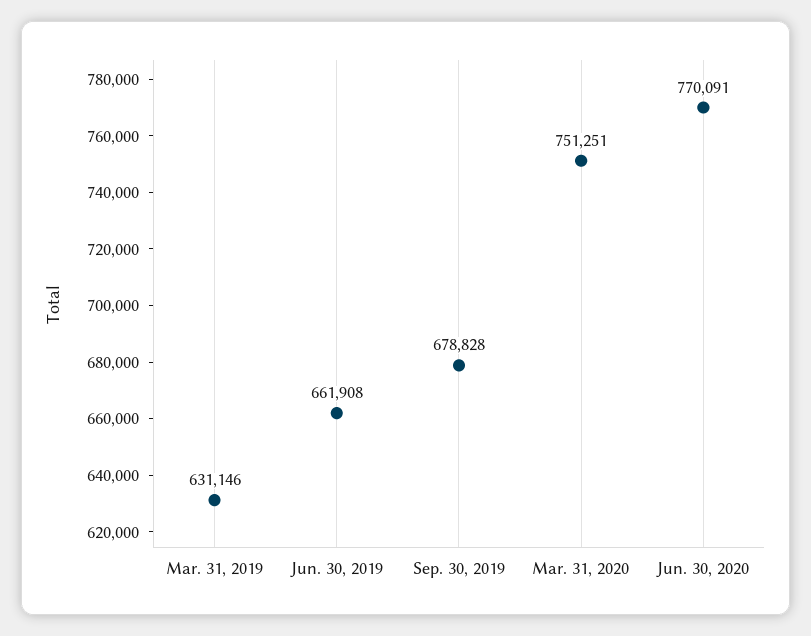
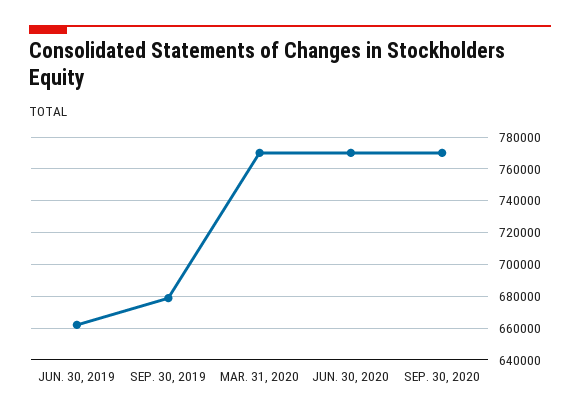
Mar. 31, 2019: 631146 -> none
Mar. 31, 2020: 751251 -> 770000
SEP. 30, 2020: none -> 770000

